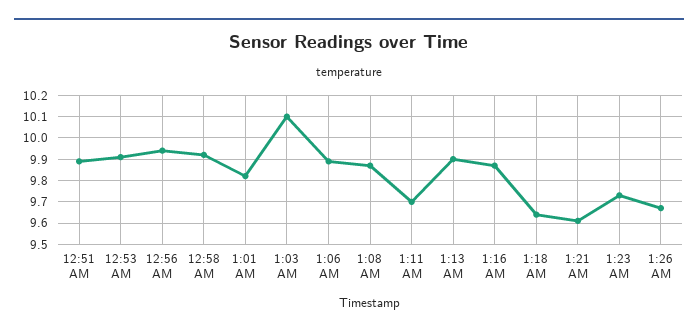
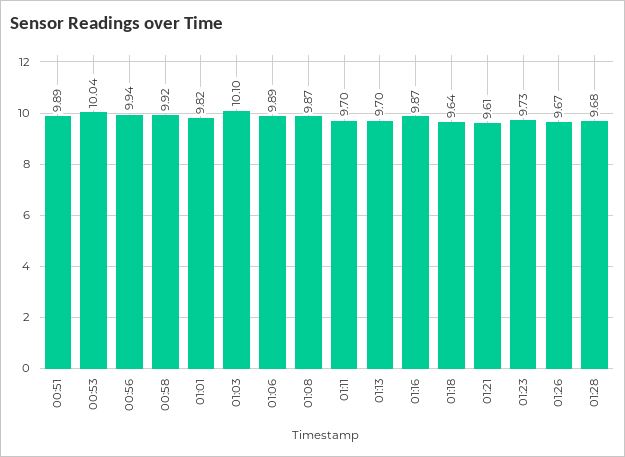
12:53 AM: 9.9 -> 10.04
1:13 AM: 9.9 -> 9.7
01:28: none -> 9.68

